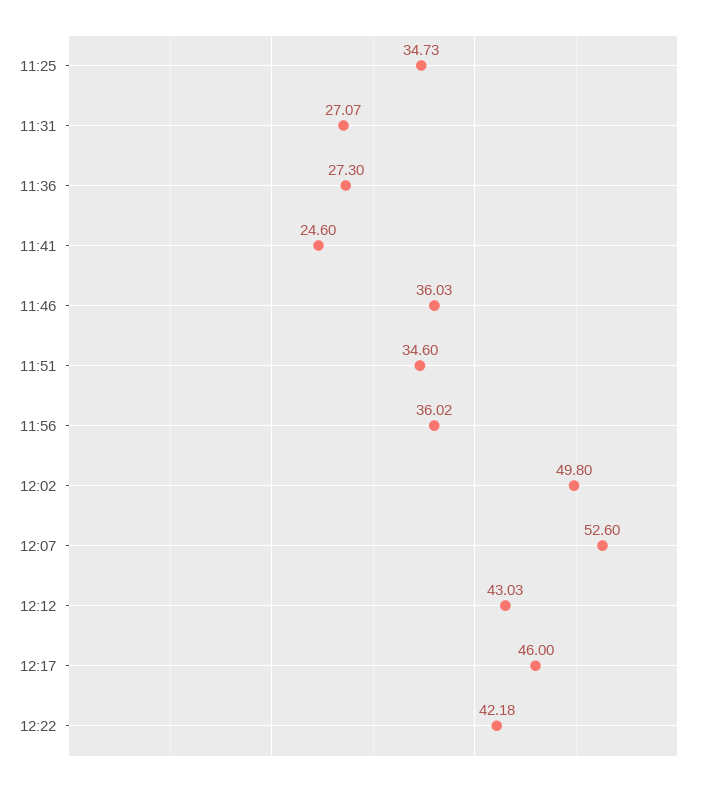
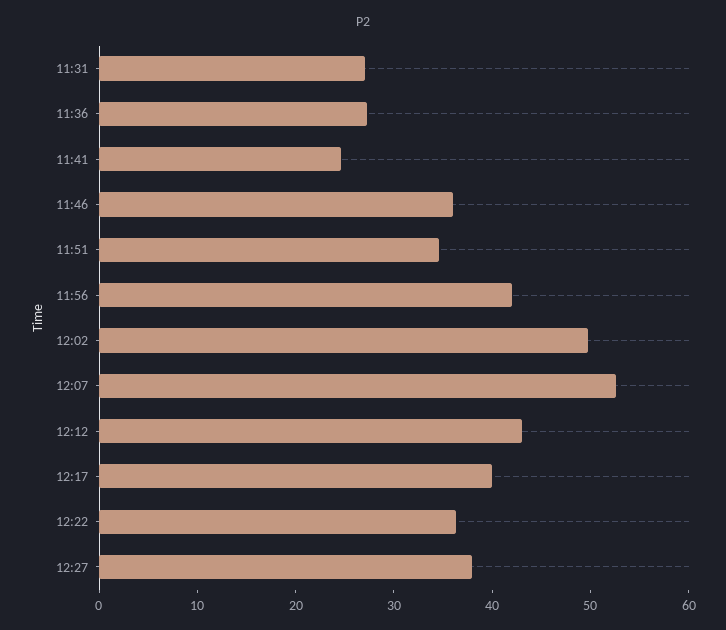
11:25: 34.73 -> none
11:56: 36.02 -> 42
12:17: 46 -> 40
12:22: 42.18 -> 36
12:27: none -> 38

